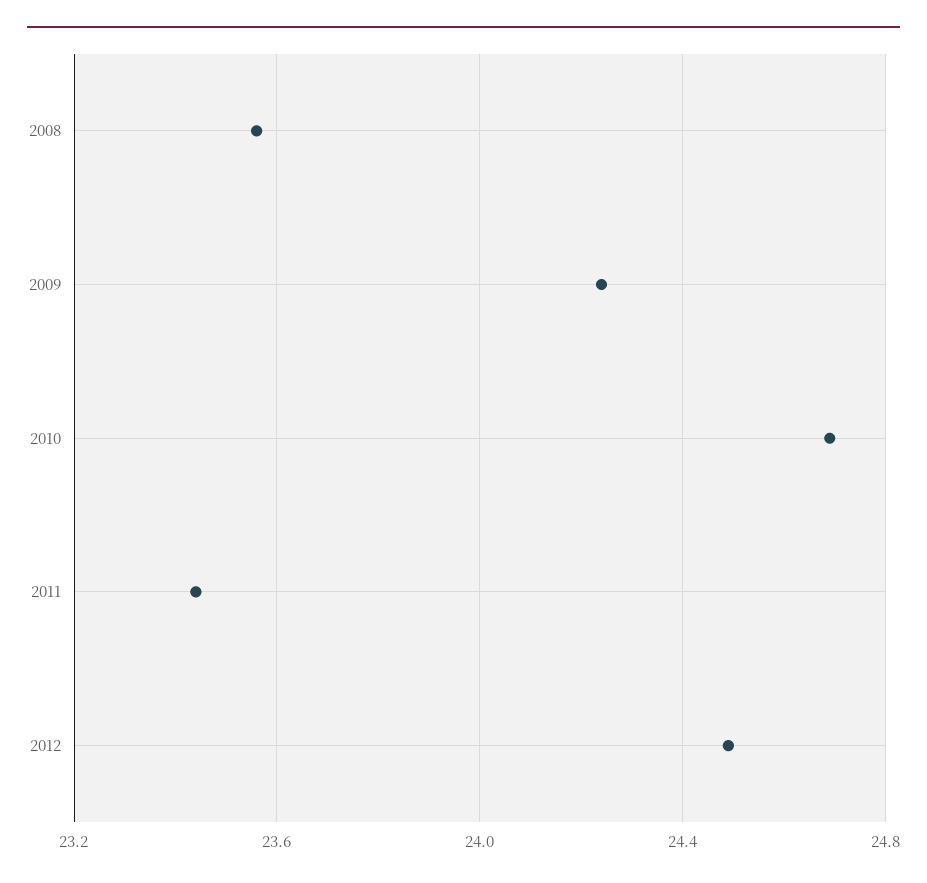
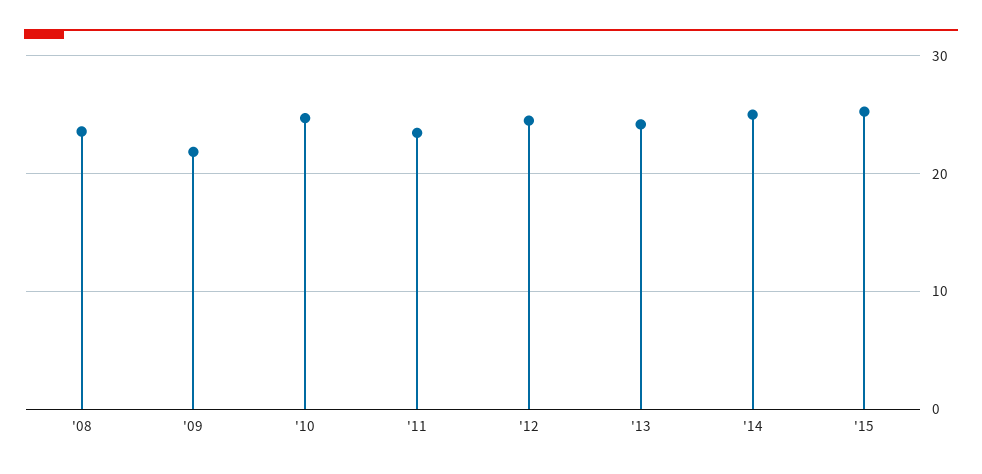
2009: 24.25 -> 22
'13: none -> 24
'14: none -> 25
'15: none -> 25

